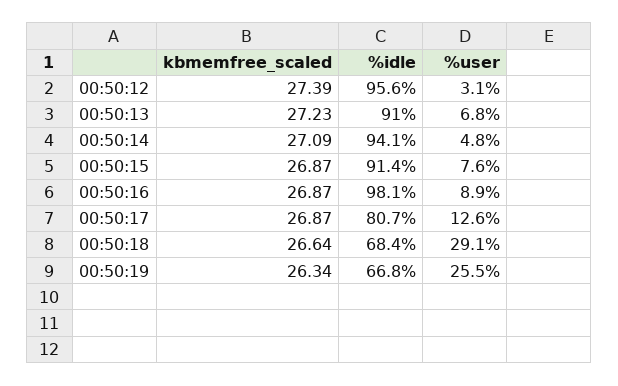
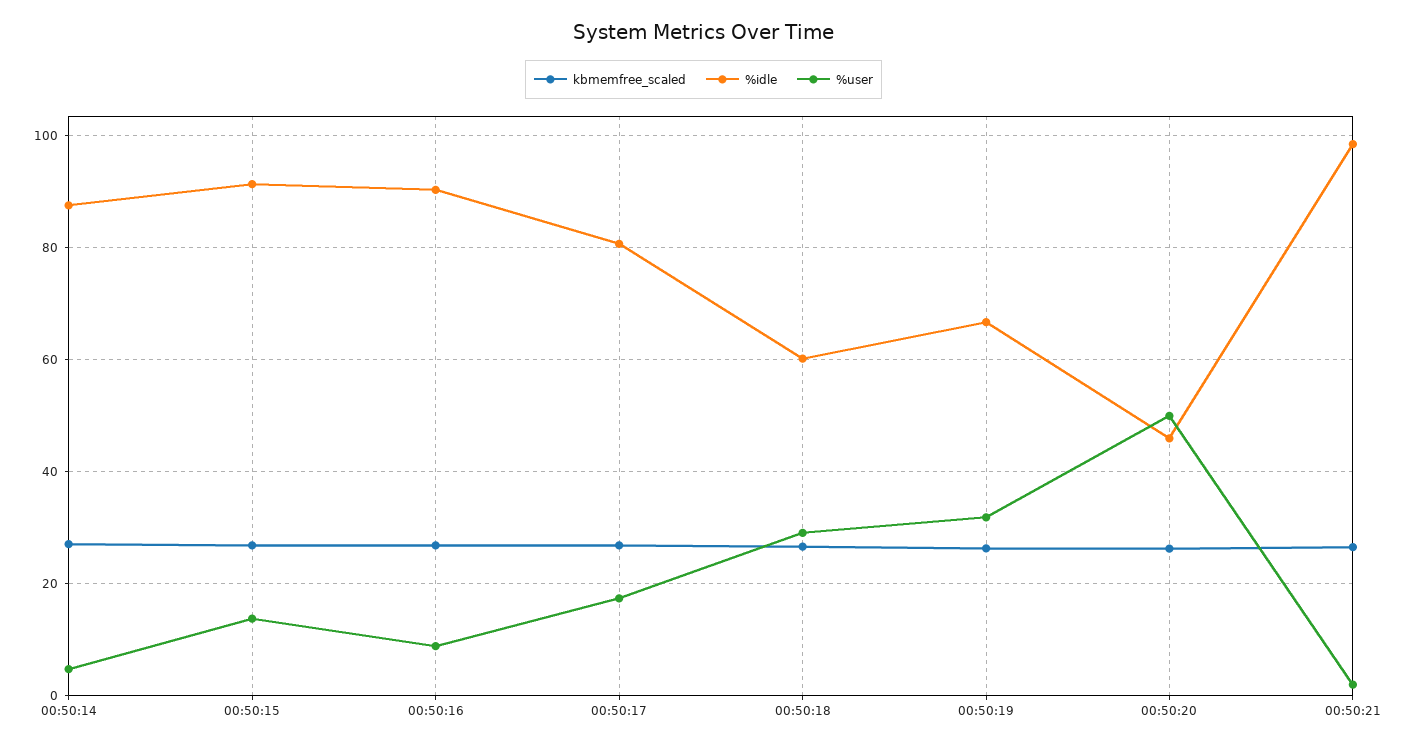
kbmemfree_scaled, 00:50:12: 27.39 -> none
%idle, 00:50:12: 95.6 -> none
%user, 00:50:12: 3.1 -> none
kbmemfree_scaled, 00:50:13: 27.23 -> none
%idle, 00:50:13: 91 -> none
%user, 00:50:13: 6.8 -> none
%idle, 00:50:14: 94.1 -> 88
%user, 00:50:15: 7.6 -> 14
%idle, 00:50:16: 98.1 -> 90
%user, 00:50:17: 12.6 -> 18
%idle, 00:50:18: 68.4 -> 60
%user, 00:50:19: 25.5 -> 32
kbmemfree_scaled, 00:50:20: none -> 26
%idle, 00:50:20: none -> 46
%user, 00:50:20: none -> 50
kbmemfree_scaled, 00:50:21: none -> 26
%idle, 00:50:21: none -> 98
%user, 00:50:21: none -> 2

